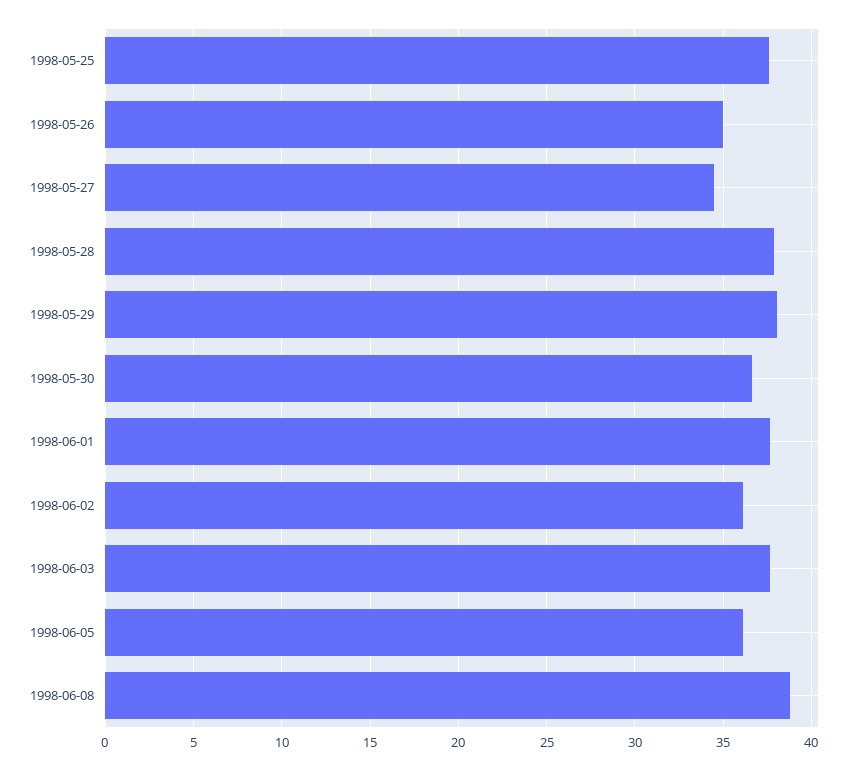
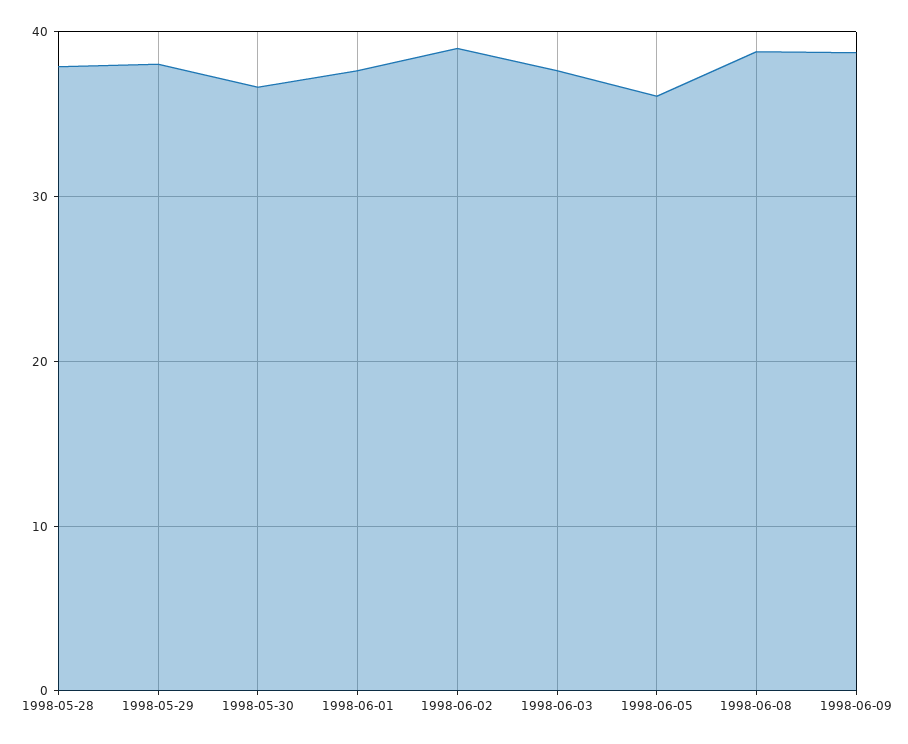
1998-05-25: 37.5 -> none
1998-05-26: 35 -> none
1998-05-27: 34.5 -> none
1998-06-02: 36 -> 39
1998-06-09: none -> 39

